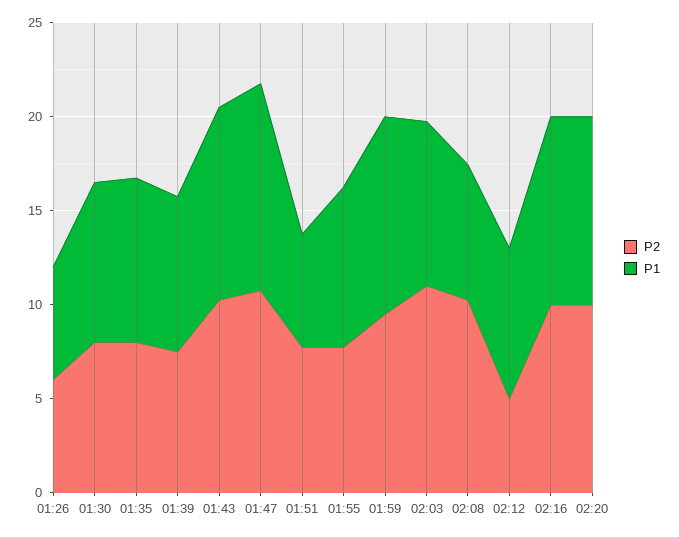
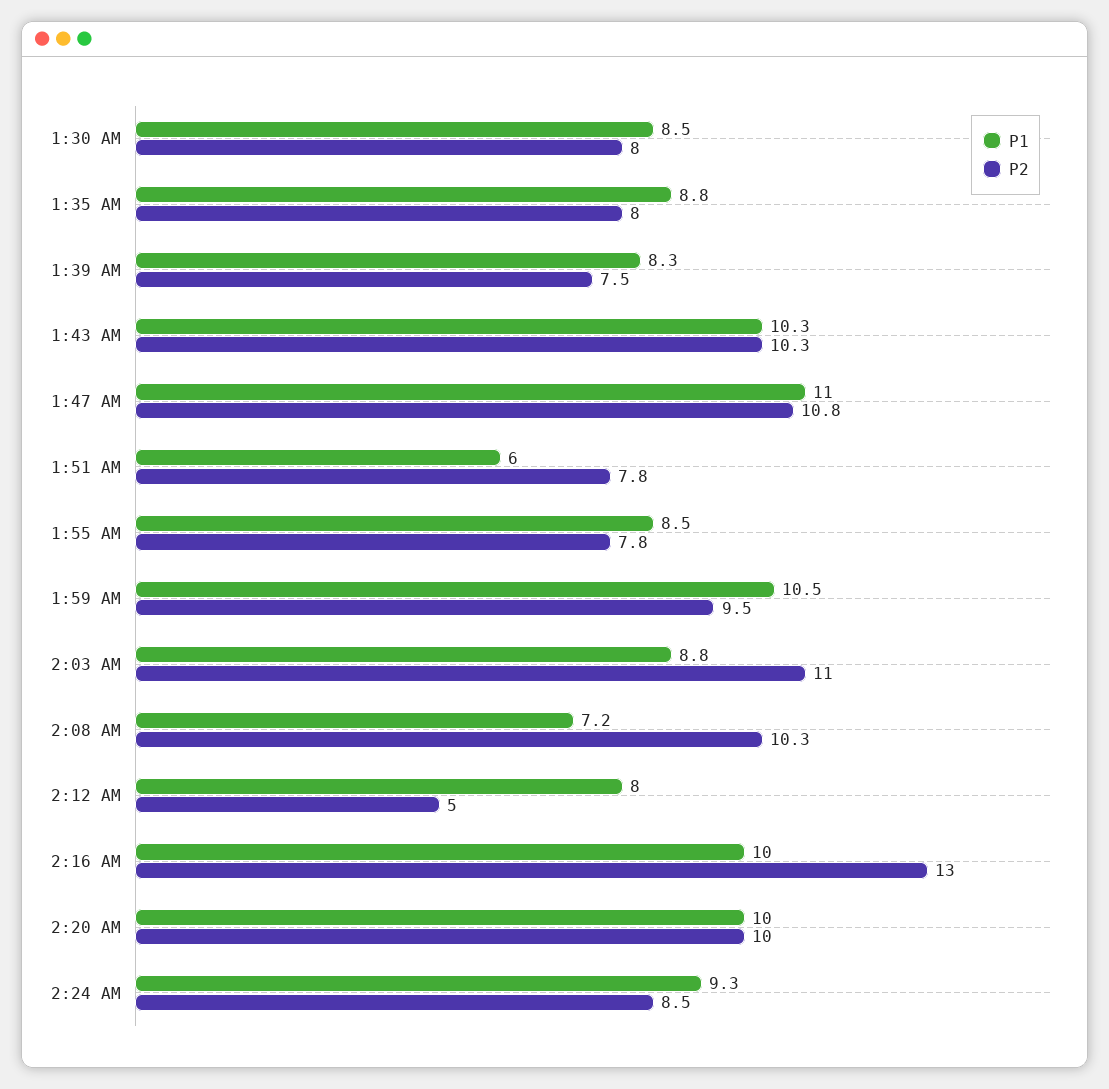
P2, 01:26: 6 -> none
P1, 01:26: 6 -> none
P2, 02:16: 10 -> 13
P1, 2:24 AM: none -> 9.3
P2, 2:24 AM: none -> 8.5

